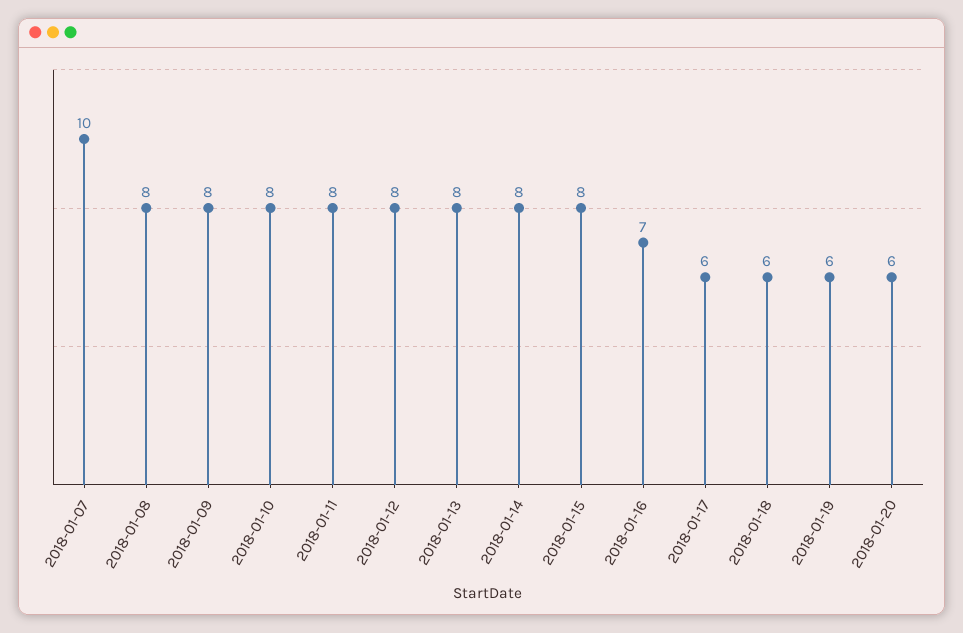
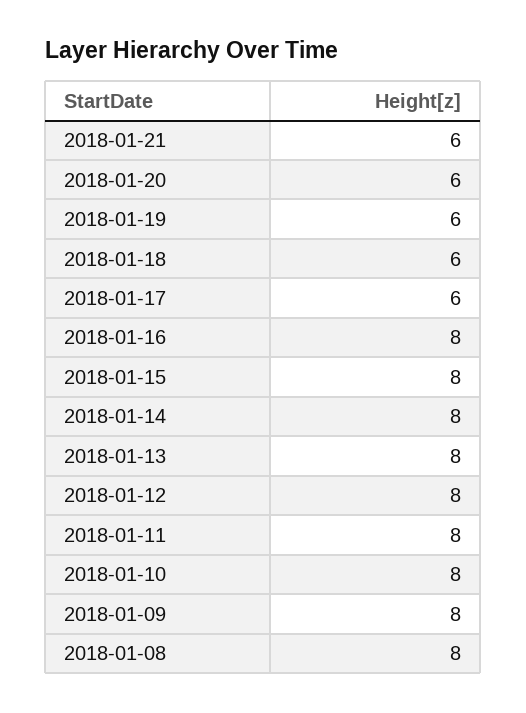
2018-01-07: 10 -> none
2018-01-16: 7 -> 8
2018-01-21: none -> 6

